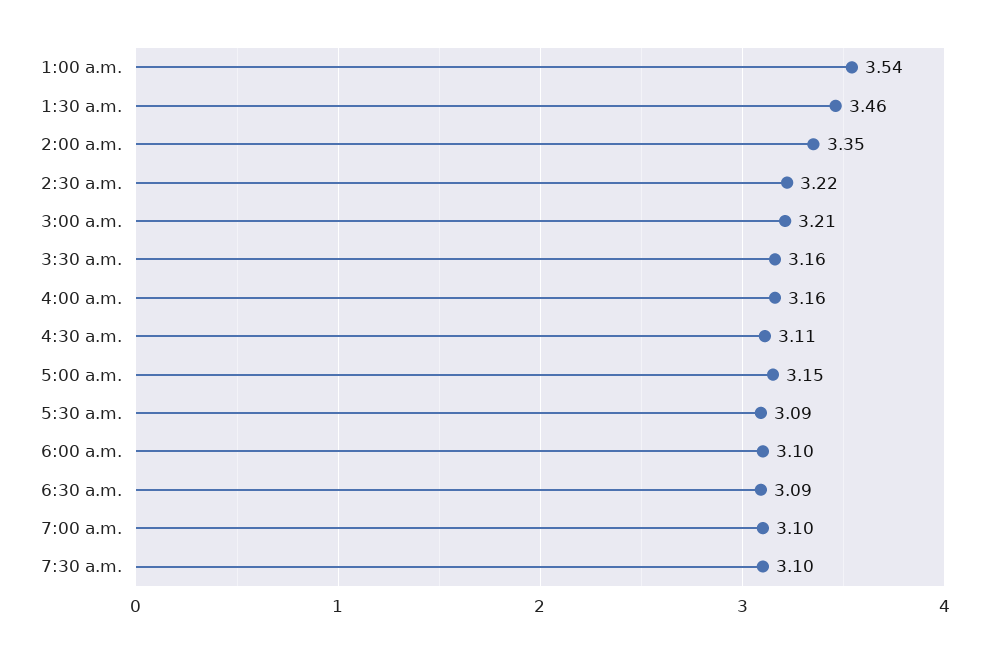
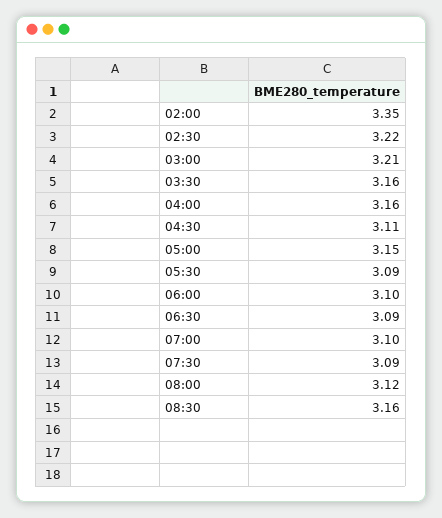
1:00 a.m.: 3.54 -> none
1:30 a.m.: 3.46 -> none
7:30 a.m.: 3.1 -> 3.09
08:00: none -> 3.12
08:30: none -> 3.16

